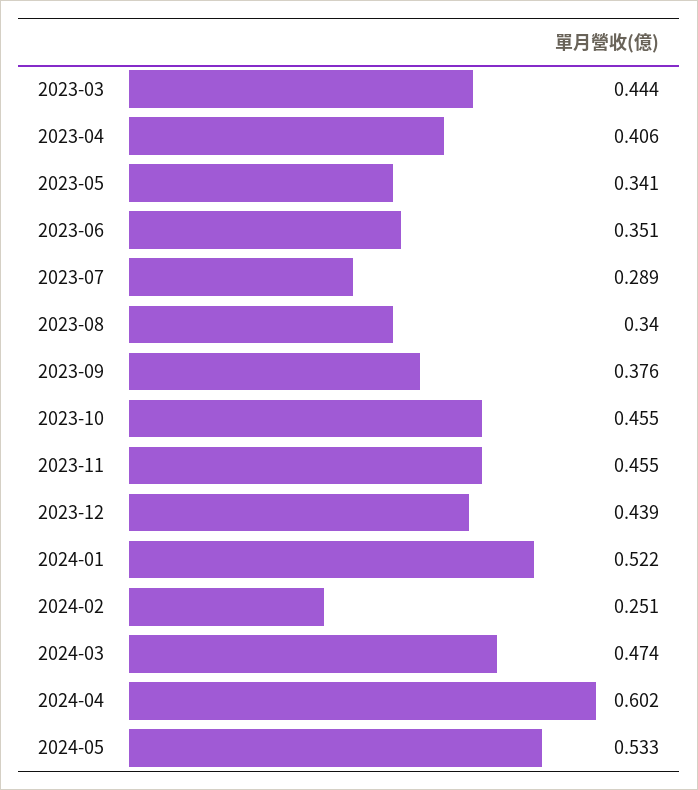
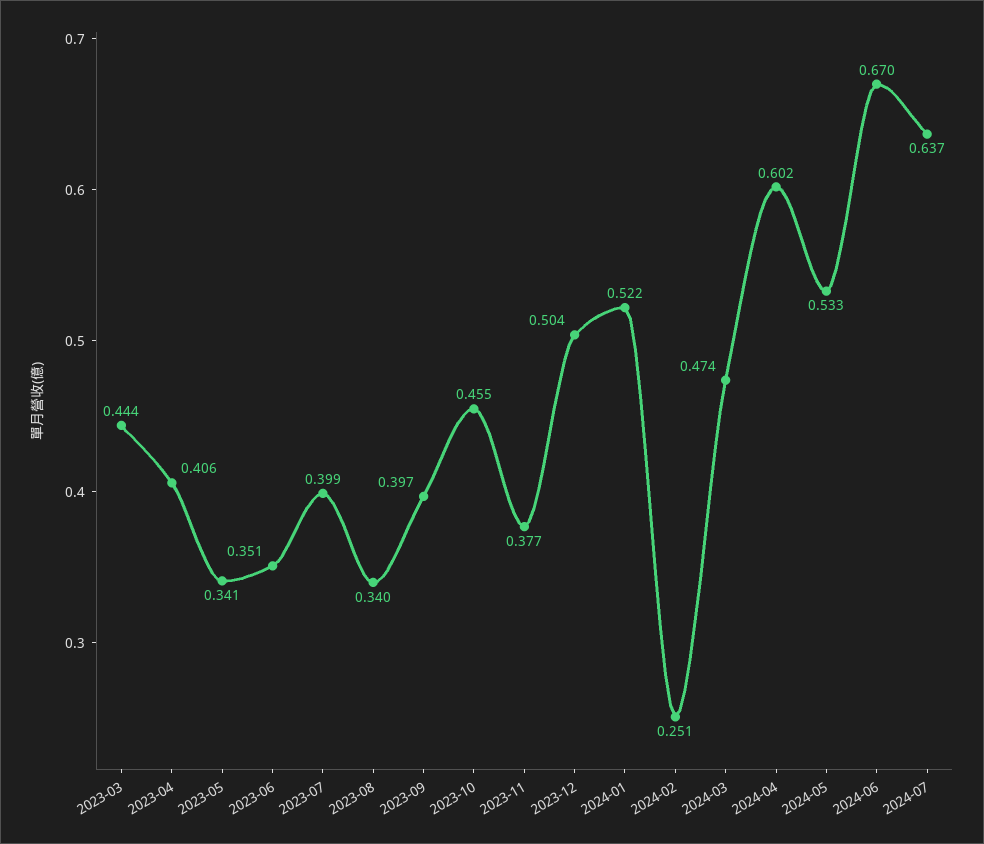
2023-07: 0.289 -> 0.399
2023-09: 0.376 -> 0.397
2023-11: 0.455 -> 0.377
2023-12: 0.439 -> 0.504
2024-06: none -> 0.67
2024-07: none -> 0.637

